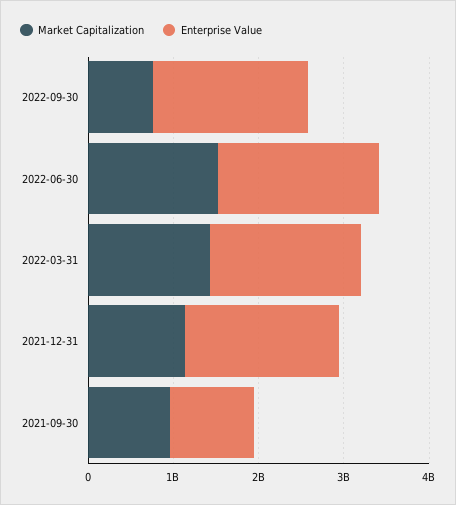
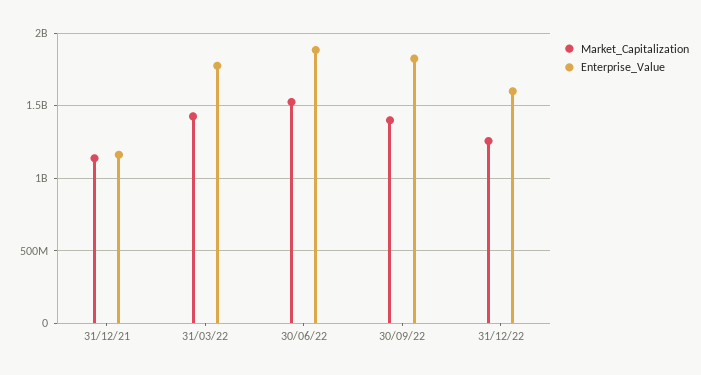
Market Capitalization, 2022-09-30: 800000000 -> 1400000000
Enterprise Value, 2021-12-31: 1800000000 -> 1150000000
Market Capitalization, 2021-09-30: 1000000000 -> none
Enterprise Value, 2021-09-30: 1000000000 -> none
Market Capitalization, 31/12/22: none -> 1250000000
Enterprise Value, 31/12/22: none -> 1600000000

